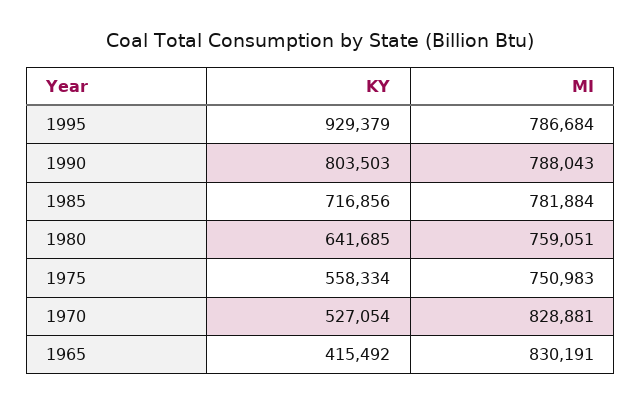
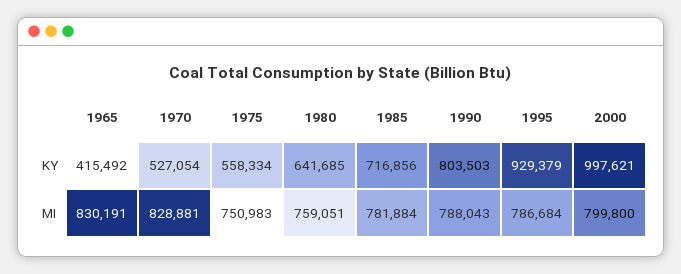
KY, 2000: none -> 997621
MI, 2000: none -> 799800

